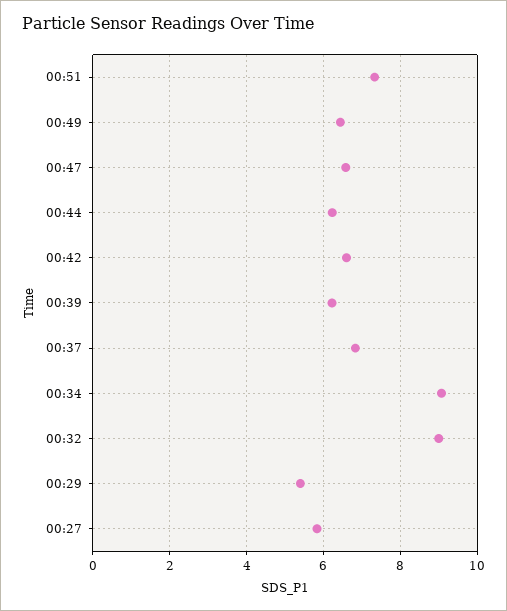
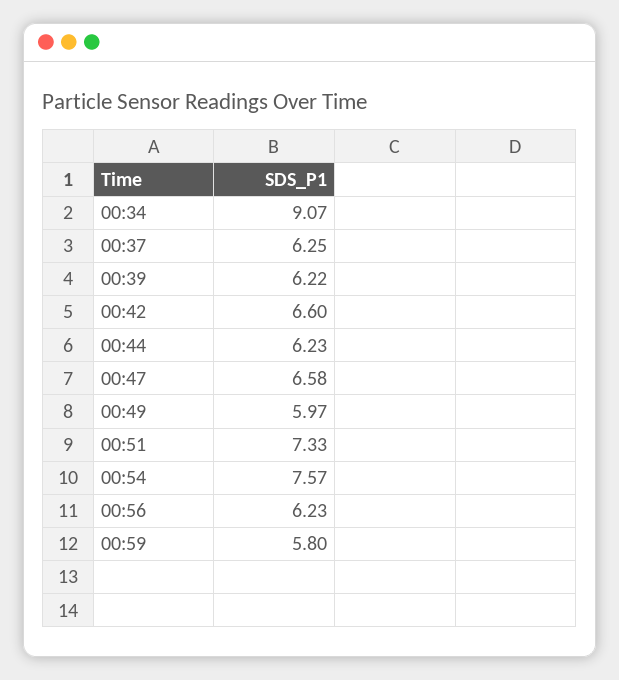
00:49: 6.4 -> 5.97
00:37: 6.8 -> 6.25
00:32: 9 -> none
00:29: 5.4 -> none
00:27: 5.8 -> none
00:54: none -> 7.57
00:56: none -> 6.23
00:59: none -> 5.8

